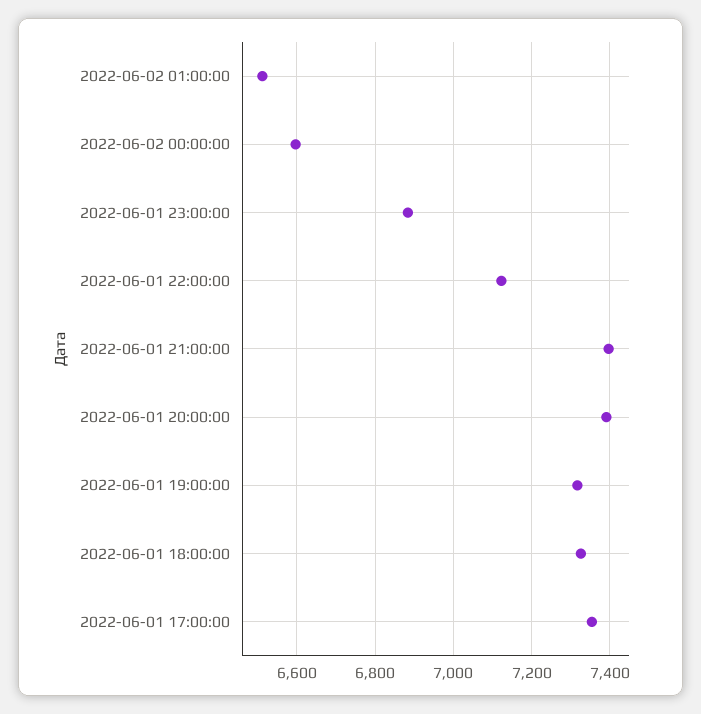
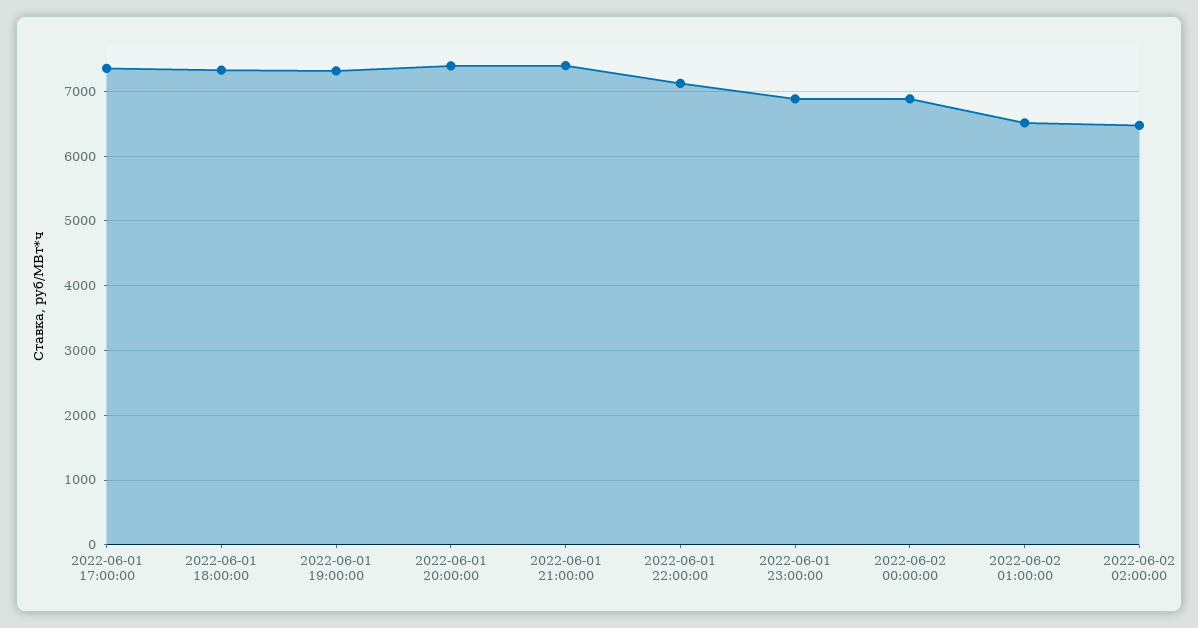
2022-06-02 00:00:00: 6600 -> 6900
2022-06-02 02:00:00: none -> 6500

